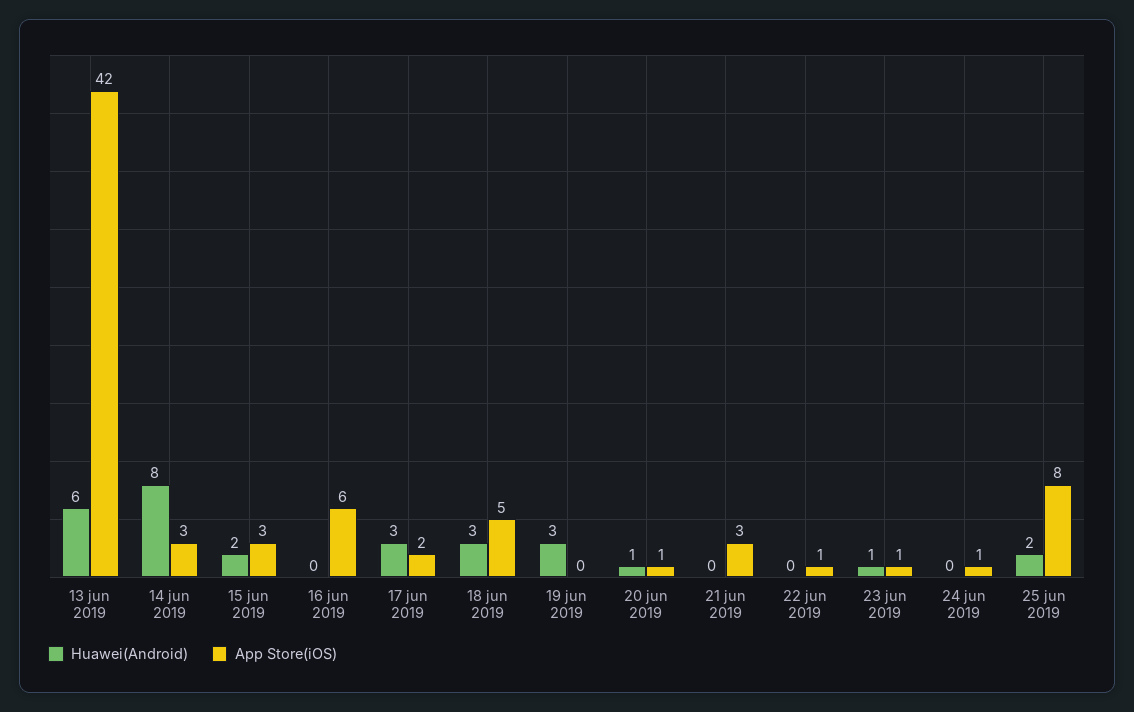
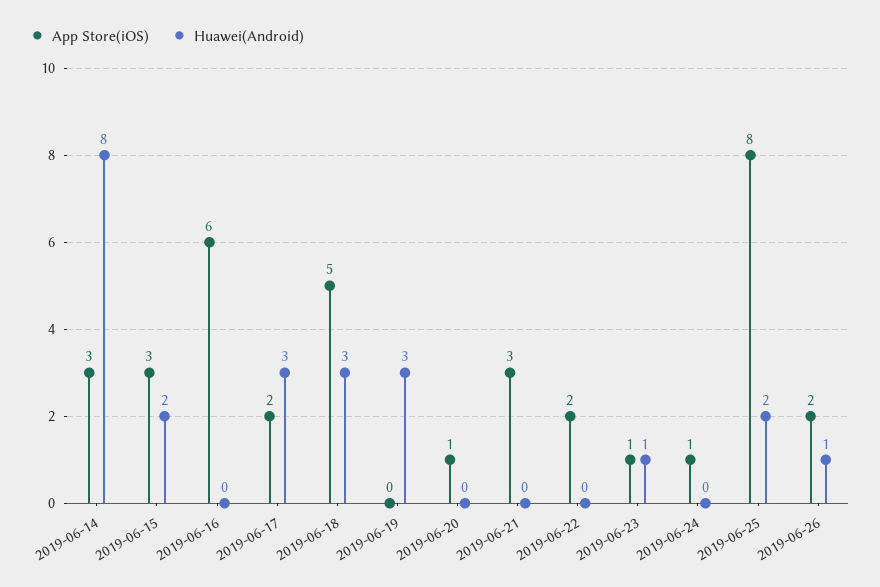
Huawei(Android), 13 jun 2019: 6 -> none
App Store(iOS), 13 jun 2019: 42 -> none
Huawei(Android), 20 jun 2019: 1 -> 0
App Store(iOS), 22 jun 2019: 1 -> 2
App Store(iOS), 2019-06-26: none -> 2
Huawei(Android), 2019-06-26: none -> 1

